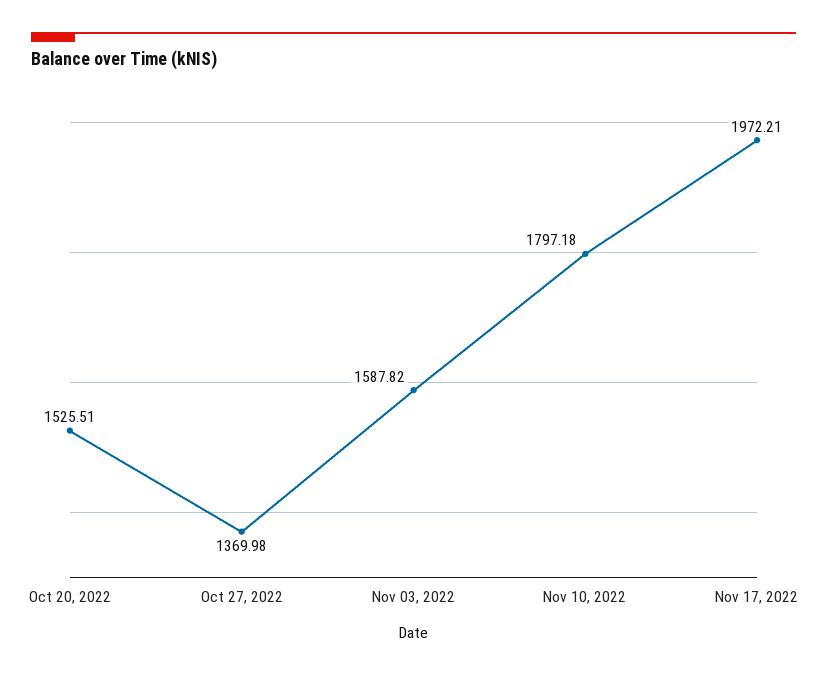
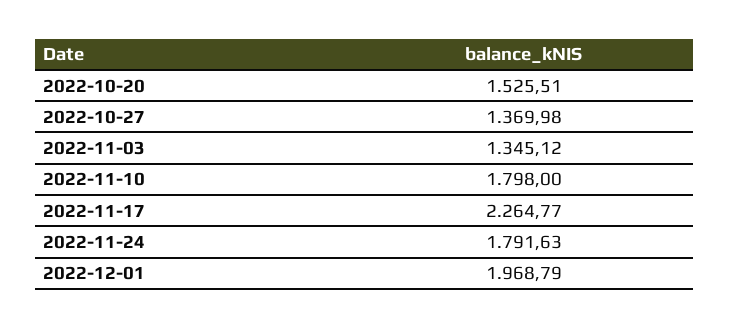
Nov 03, 2022: 1587.82 -> 1345.12
Nov 10, 2022: 1797.18 -> 1798
Nov 17, 2022: 1972.21 -> 2264.77
2022-11-24: none -> 1791.63
2022-12-01: none -> 1968.79

